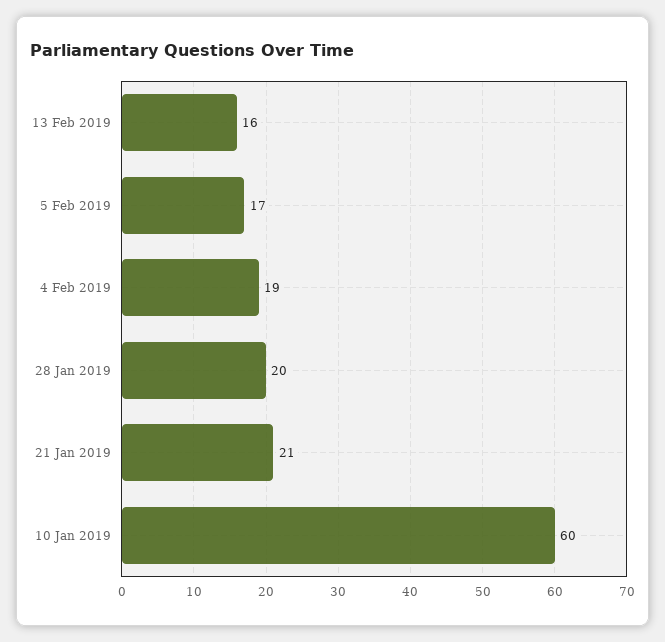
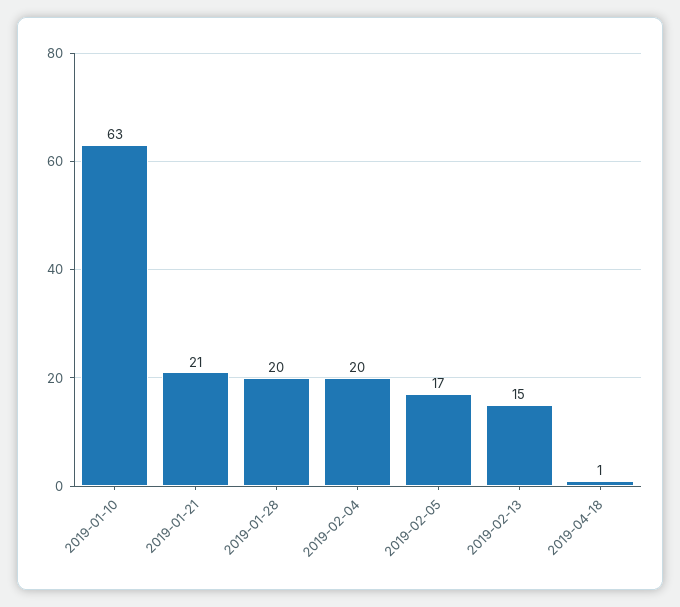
13 Feb 2019: 16 -> 15
4 Feb 2019: 19 -> 20
10 Jan 2019: 60 -> 63
2019-04-18: none -> 1

